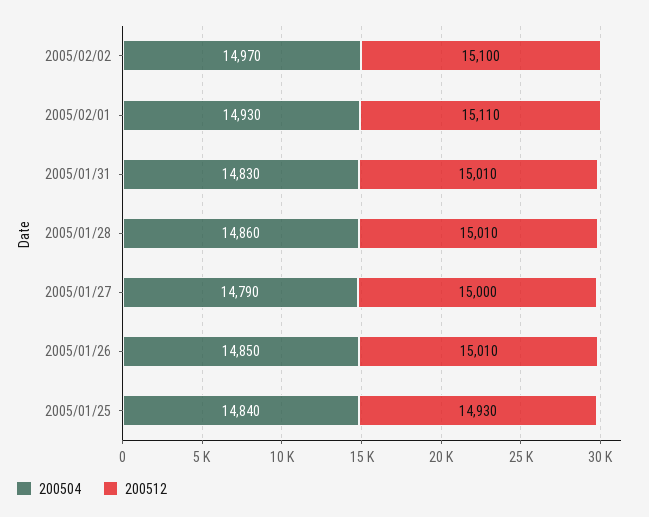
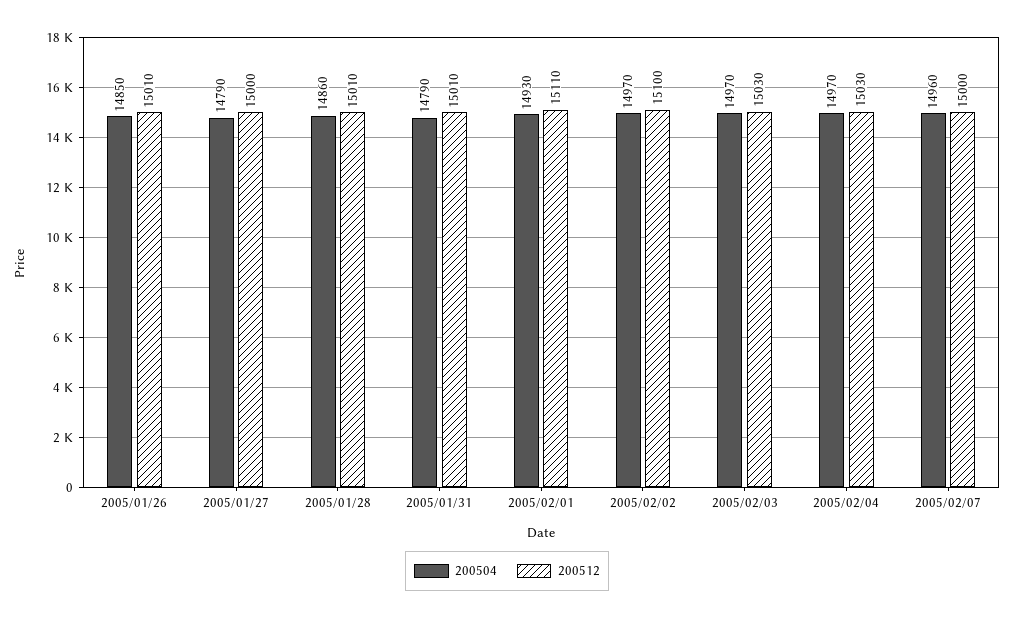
200504, 2005/01/31: 14830 -> 14790
200504, 2005/01/25: 14840 -> none
200512, 2005/01/25: 14930 -> none
200504, 2005/02/03: none -> 14970
200512, 2005/02/03: none -> 15030
200504, 2005/02/04: none -> 14970
200512, 2005/02/04: none -> 15030
200504, 2005/02/07: none -> 14960
200512, 2005/02/07: none -> 15000

